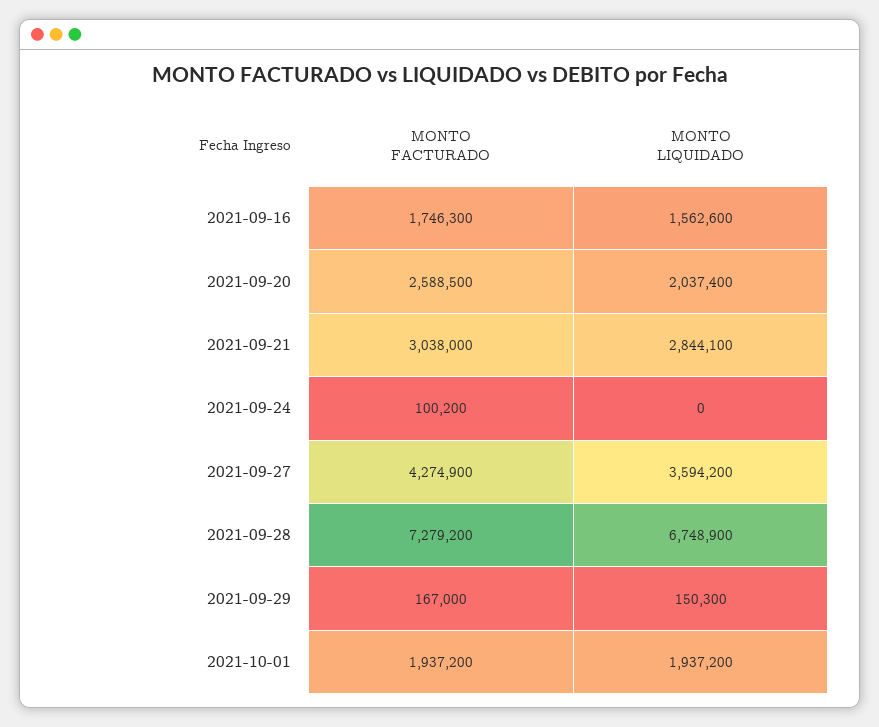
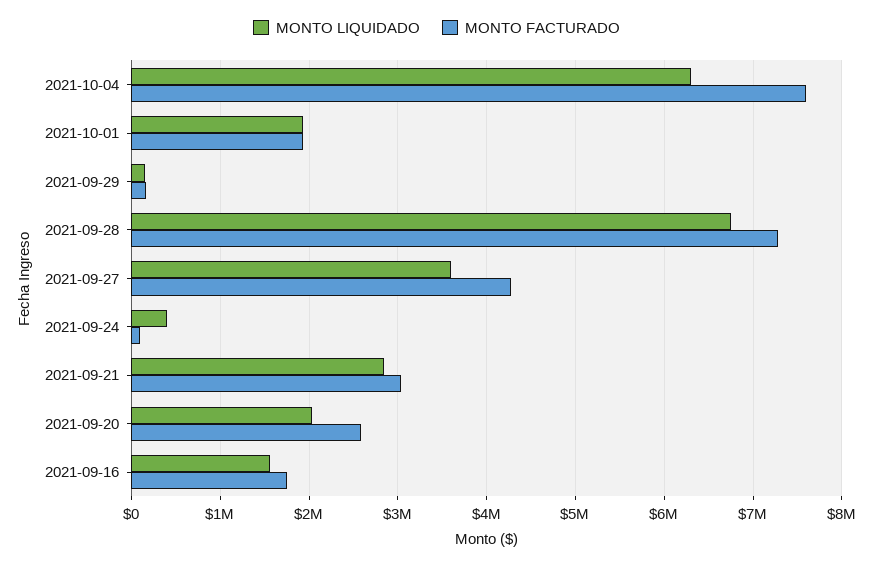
MONTO LIQUIDADO, 2021-09-24: 0 -> 400000
MONTO LIQUIDADO, 2021-10-04: none -> 6300000
MONTO FACTURADO, 2021-10-04: none -> 7600000

